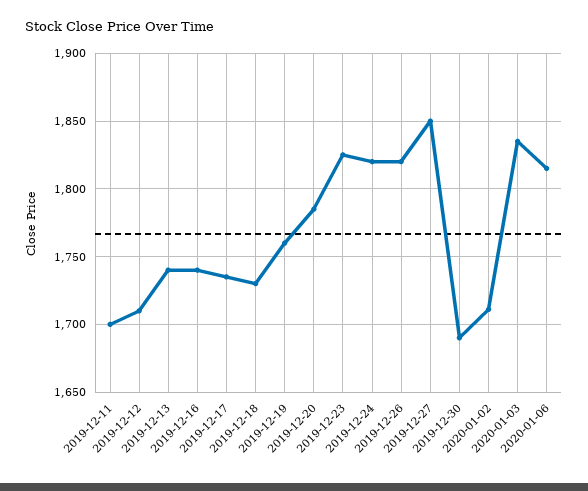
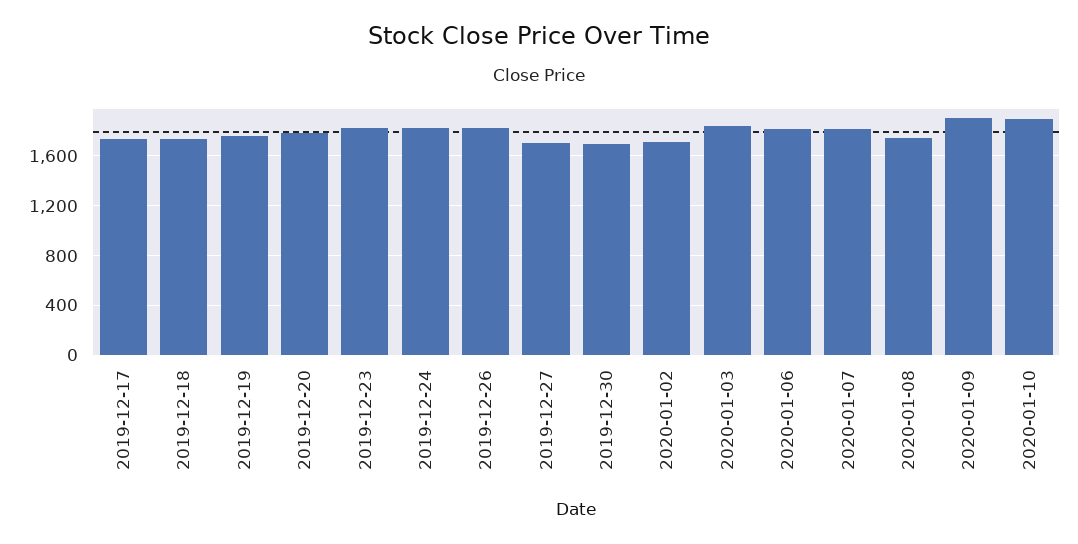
2019-12-11: 1700 -> none
2019-12-12: 1710 -> none
2019-12-13: 1740 -> none
2019-12-16: 1740 -> none
2019-12-27: 1850 -> 1700
2020-01-07: none -> 1800
2020-01-08: none -> 1750
2020-01-09: none -> 1900
2020-01-10: none -> 1900

